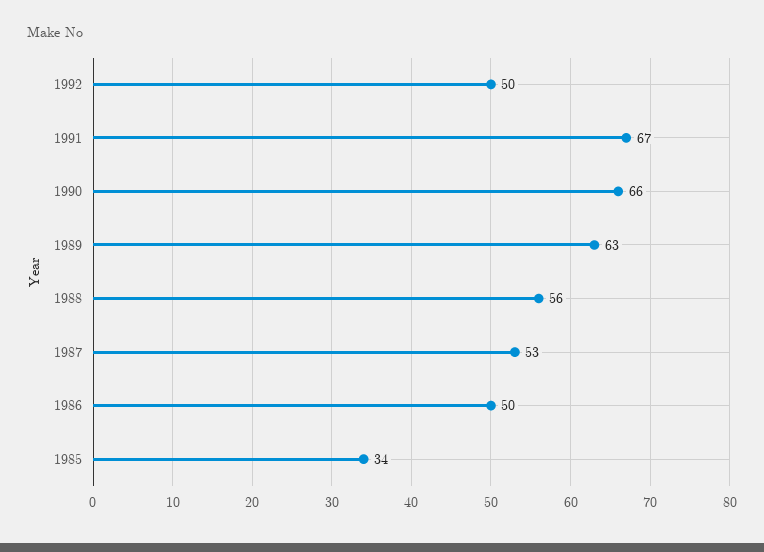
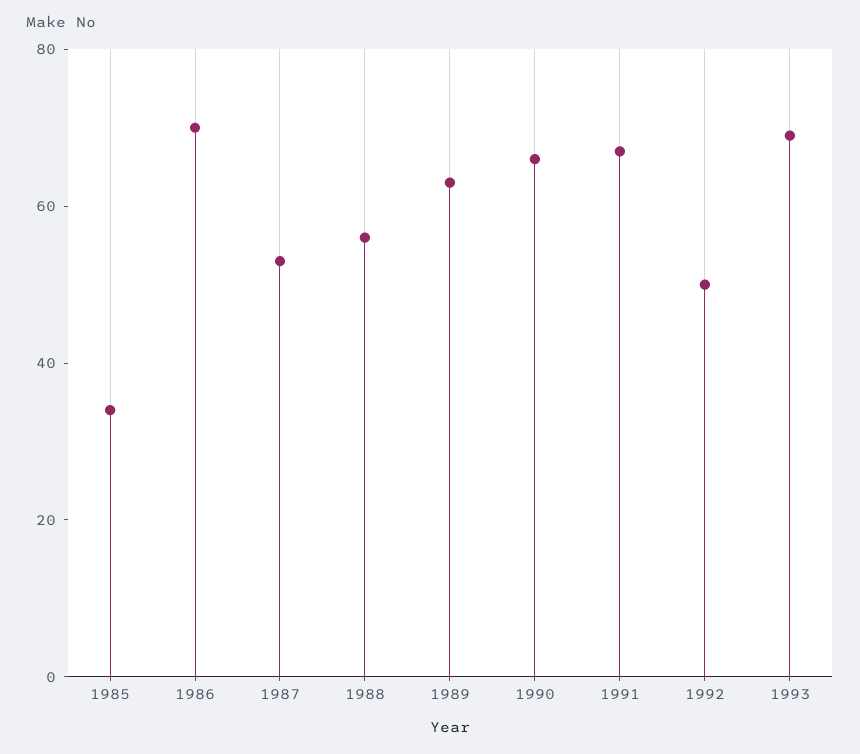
1986: 50 -> 70
1993: none -> 70

